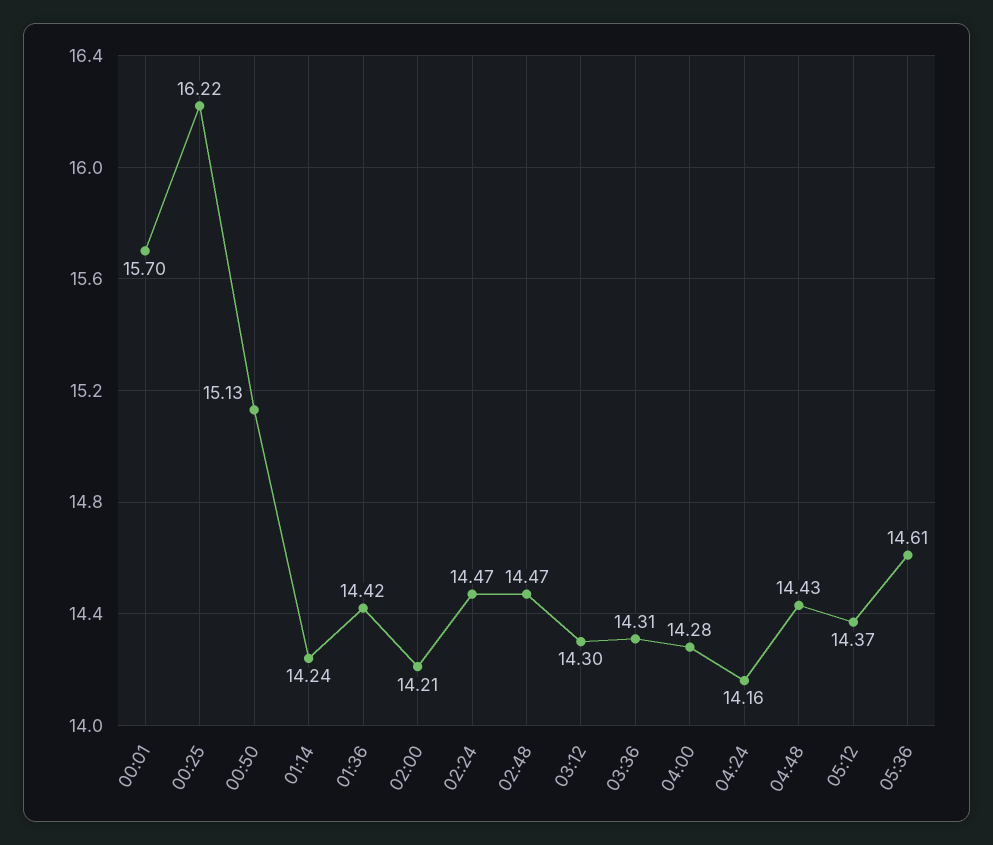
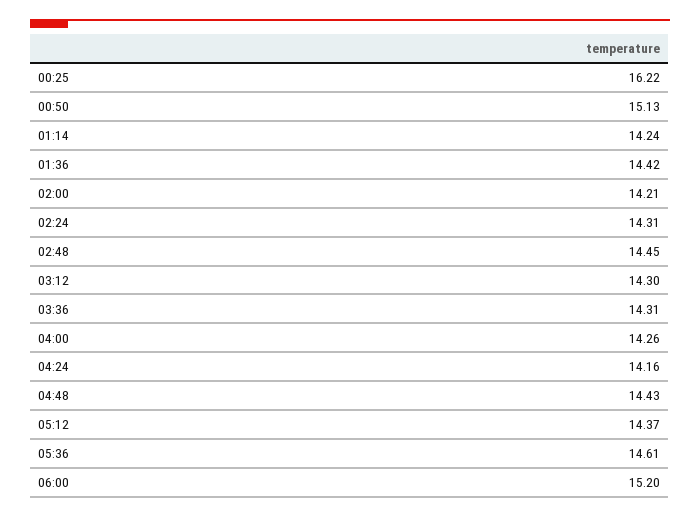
00:01: 15.7 -> none
02:24: 14.47 -> 14.31
02:48: 14.47 -> 14.45
04:00: 14.28 -> 14.26
06:00: none -> 15.2

